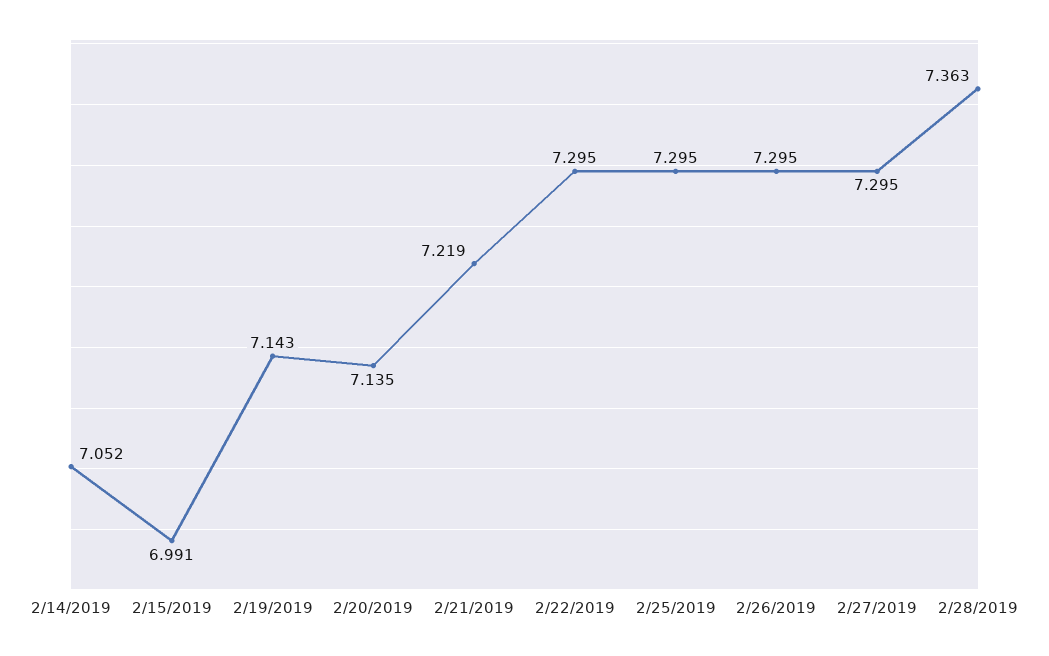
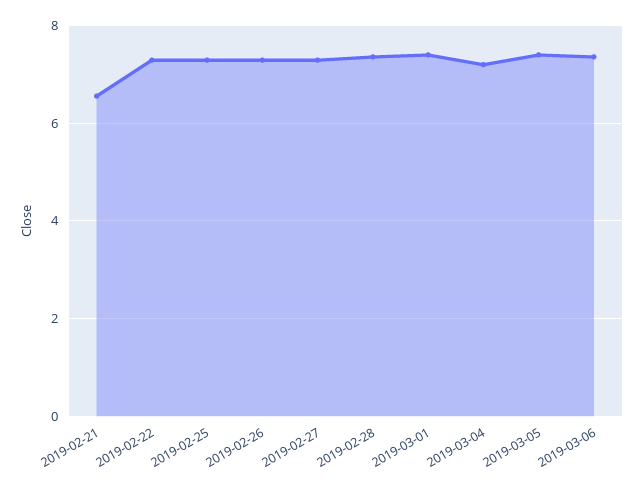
2/14/2019: 7.052 -> none
2/15/2019: 6.991 -> none
2/19/2019: 7.143 -> none
2/20/2019: 7.135 -> none
2/21/2019: 7.219 -> 6.6
2019-03-01: none -> 7.4
2019-03-04: none -> 7.2
2019-03-05: none -> 7.4
2019-03-06: none -> 7.4

